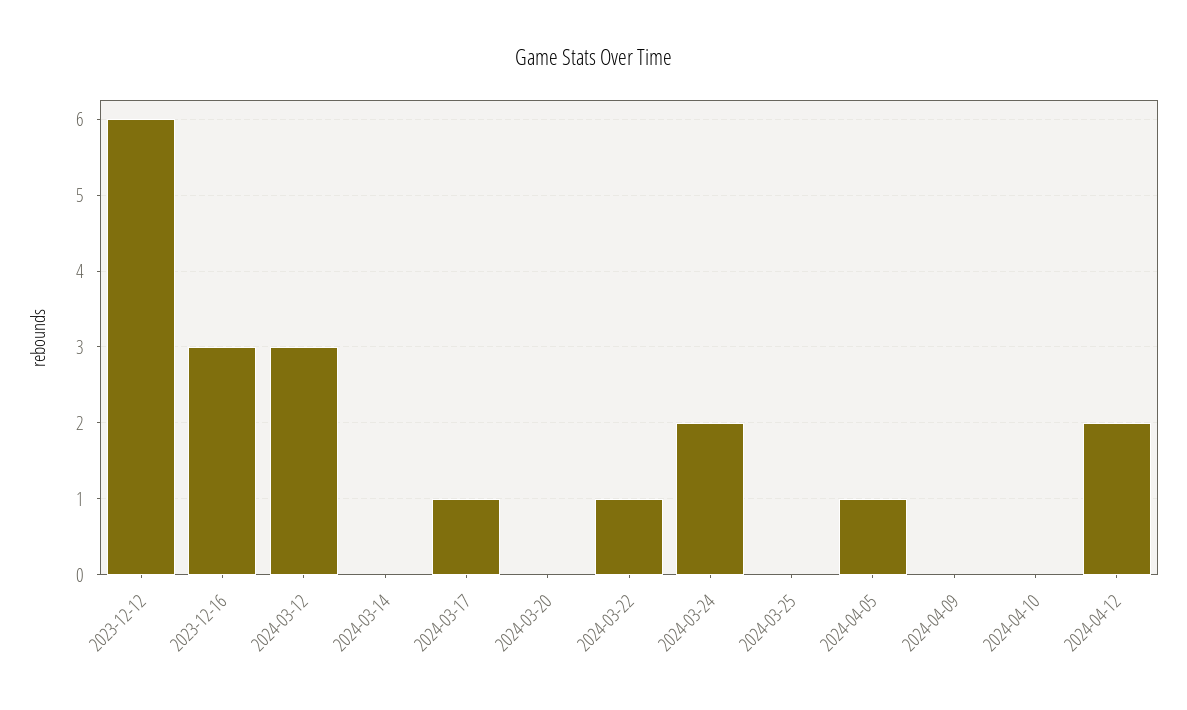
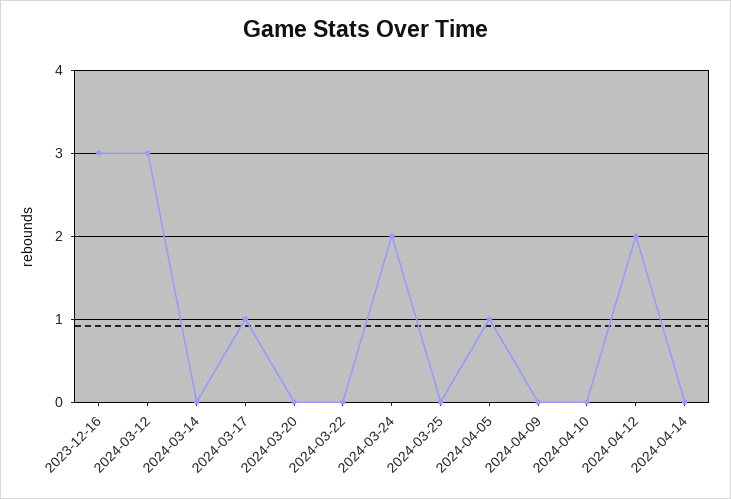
2023-12-12: 6 -> none
2024-03-22: 1 -> 0
2024-04-14: none -> 0

